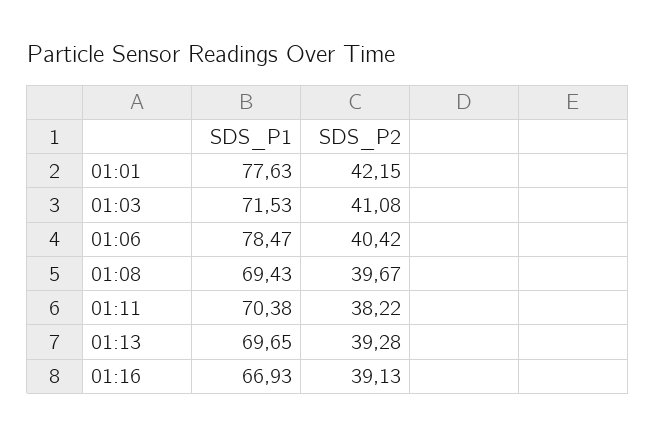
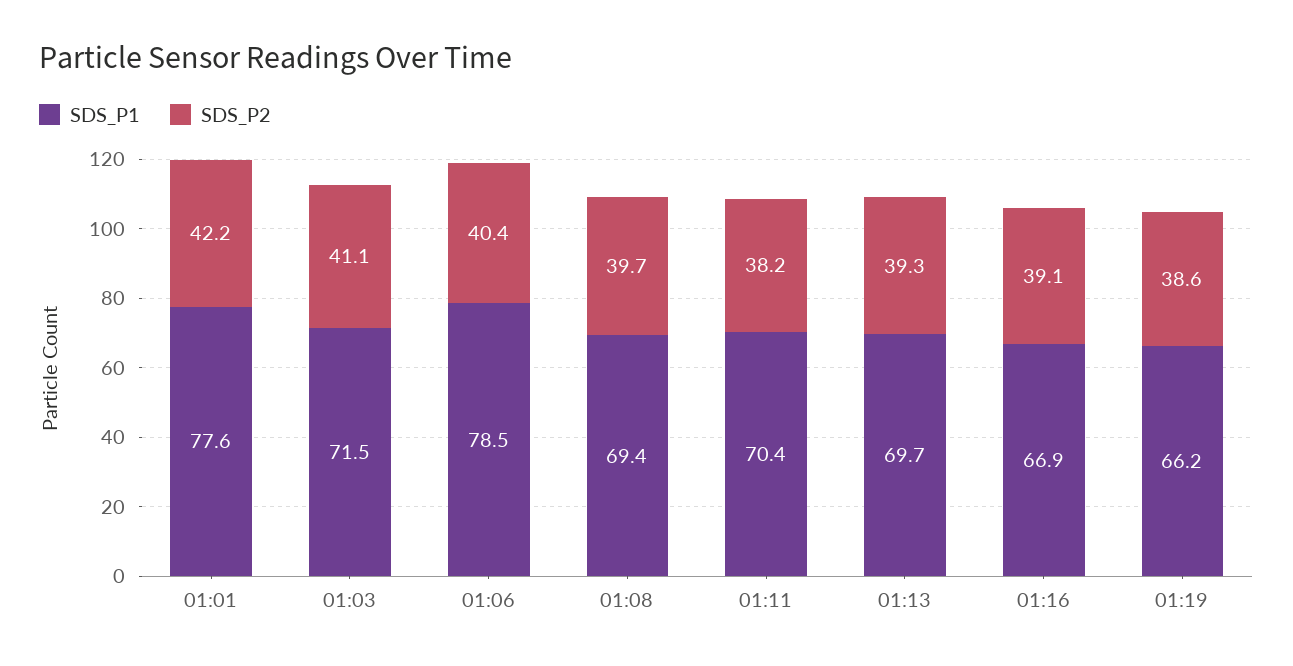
SDS_P1, 01:19: none -> 66.2
SDS_P2, 01:19: none -> 38.6

